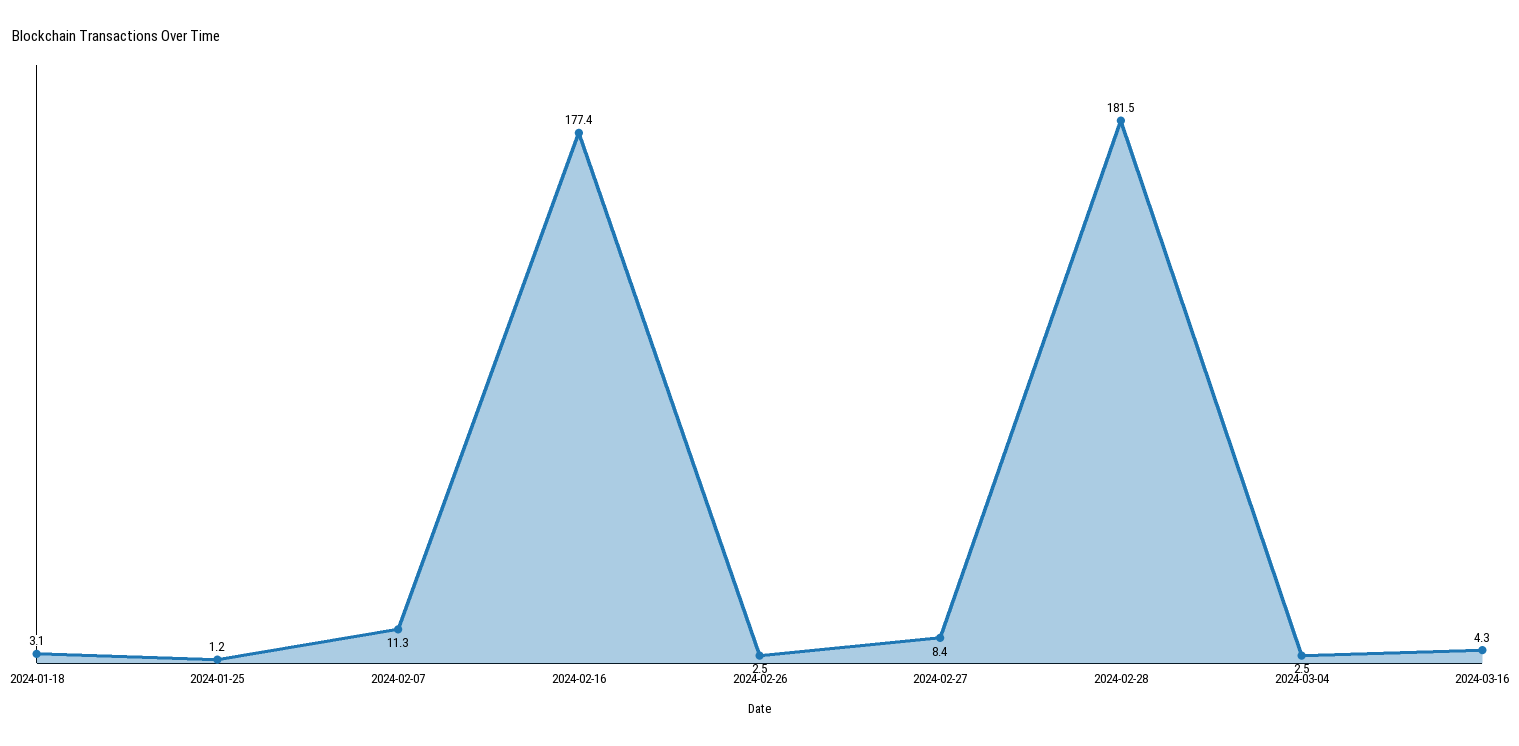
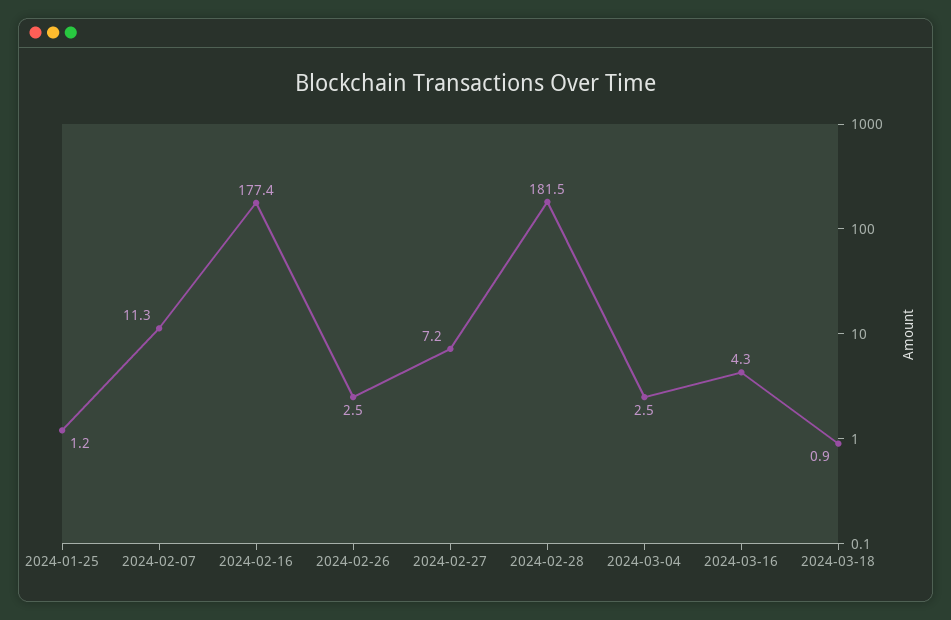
2024-01-18: 3.1 -> none
2024-02-27: 8.4 -> 7.2
2024-03-18: none -> 0.9

